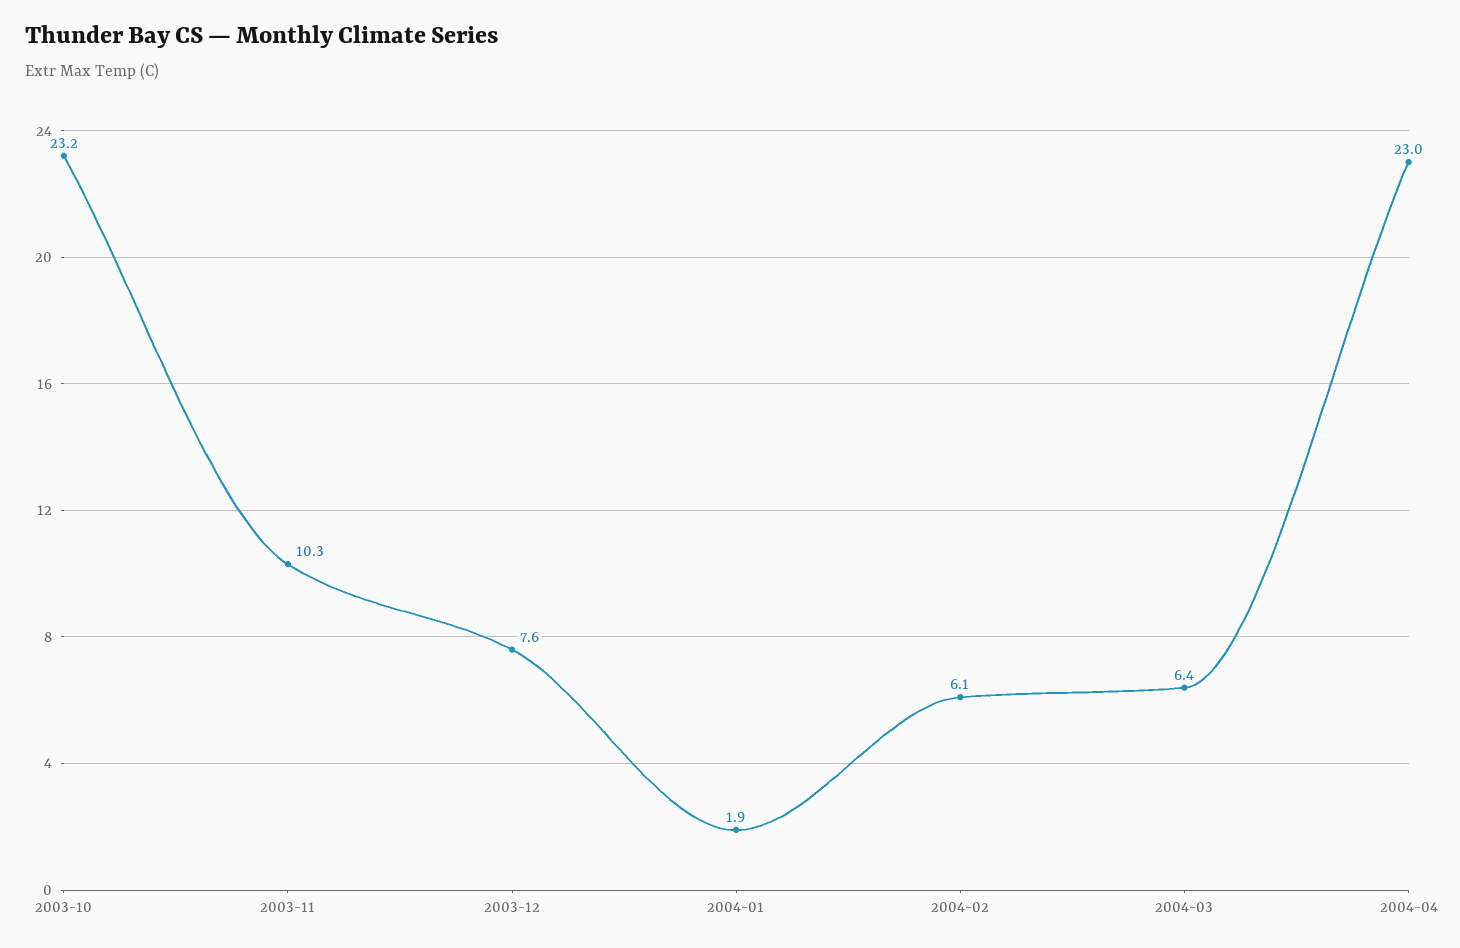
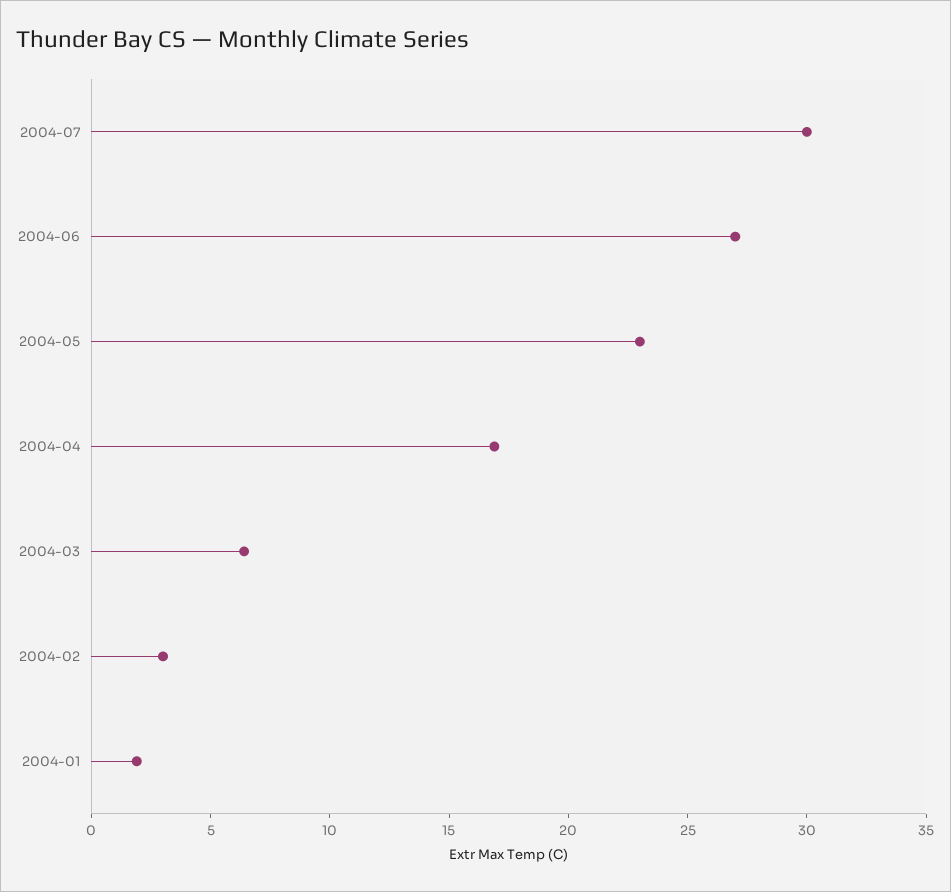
2003-10: 23.2 -> none
2003-11: 10.3 -> none
2003-12: 7.6 -> none
2004-02: 6.1 -> 3
2004-04: 23 -> 17
2004-07: none -> 30
2004-06: none -> 27
2004-05: none -> 23

